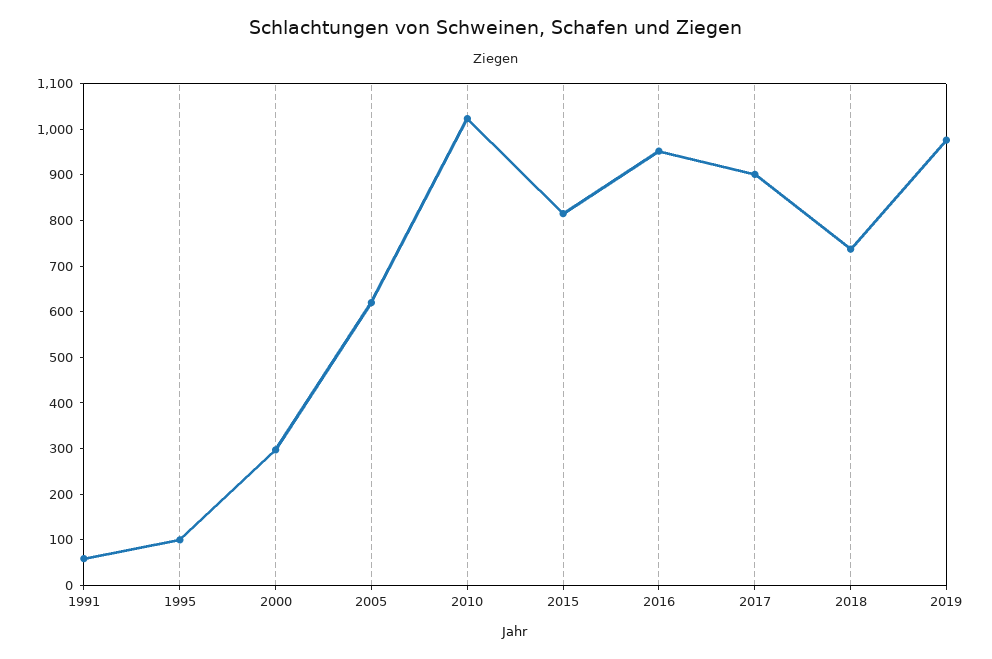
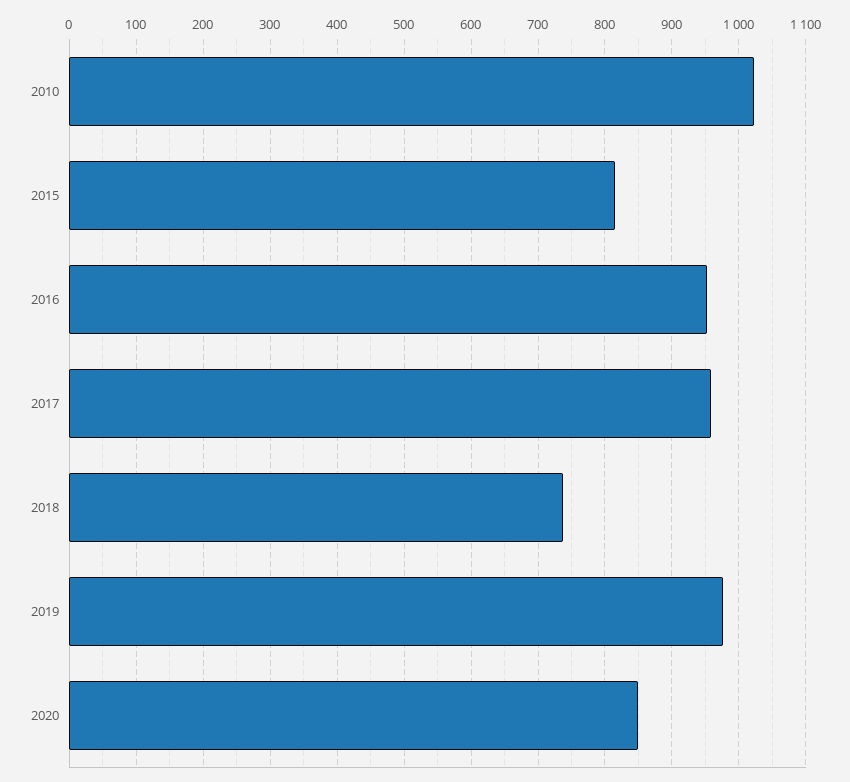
1991: 60 -> none
1995: 100 -> none
2000: 300 -> none
2005: 620 -> none
2017: 900 -> 960
2020: none -> 850

